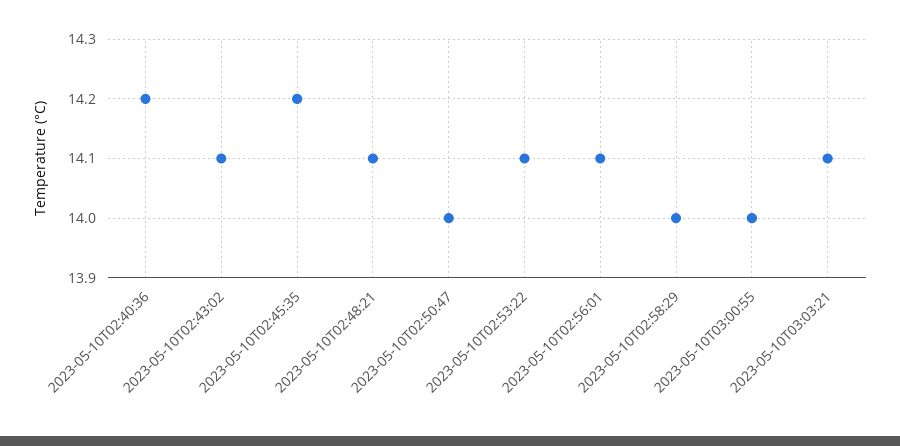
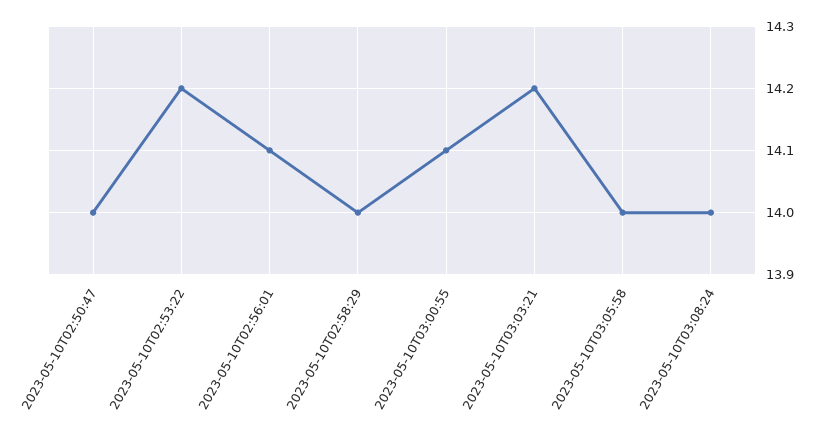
2023-05-10T02:40:36: 14.2 -> none
2023-05-10T02:43:02: 14.1 -> none
2023-05-10T02:45:35: 14.2 -> none
2023-05-10T02:48:21: 14.1 -> none
2023-05-10T02:53:22: 14.1 -> 14.2
2023-05-10T03:00:55: 14 -> 14.1
2023-05-10T03:03:21: 14.1 -> 14.2
2023-05-10T03:05:58: none -> 14
2023-05-10T03:08:24: none -> 14

